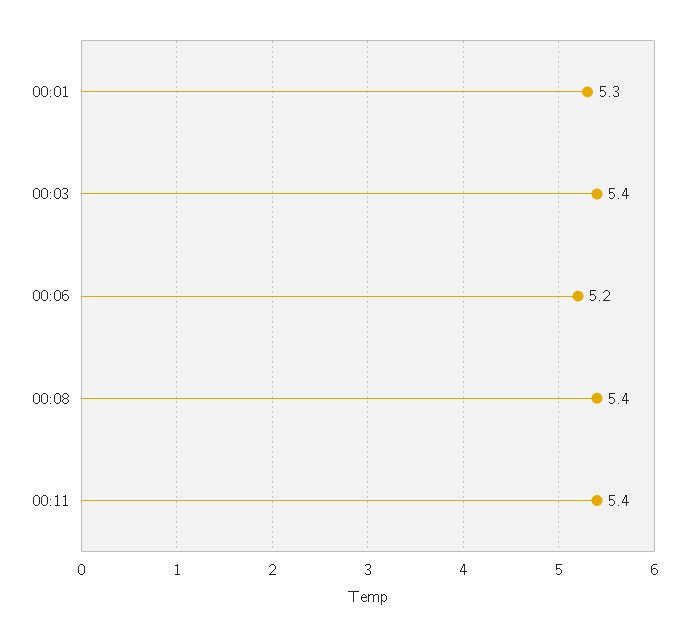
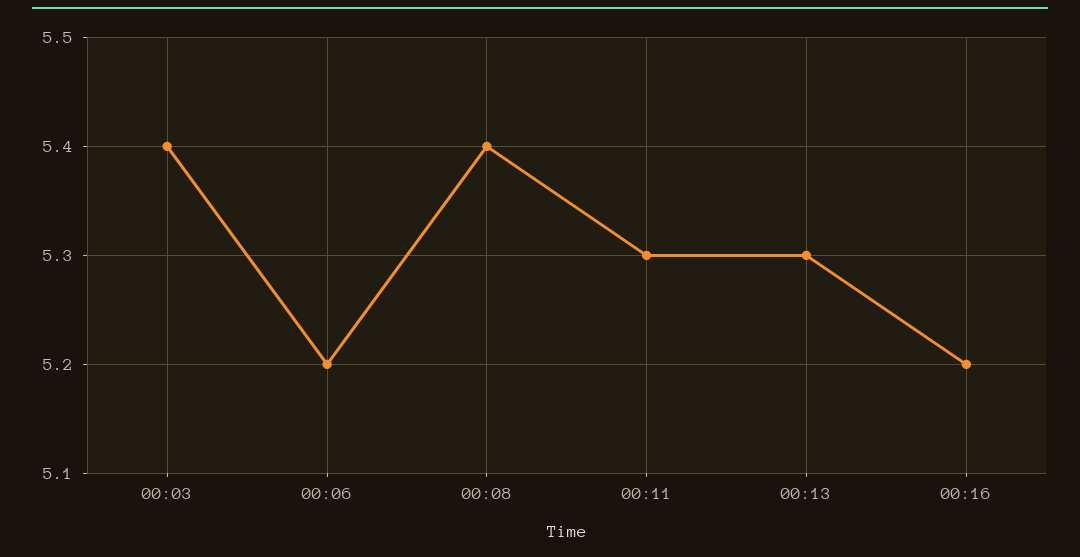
00:01: 5.3 -> none
00:11: 5.4 -> 5.3
00:13: none -> 5.3
00:16: none -> 5.2

